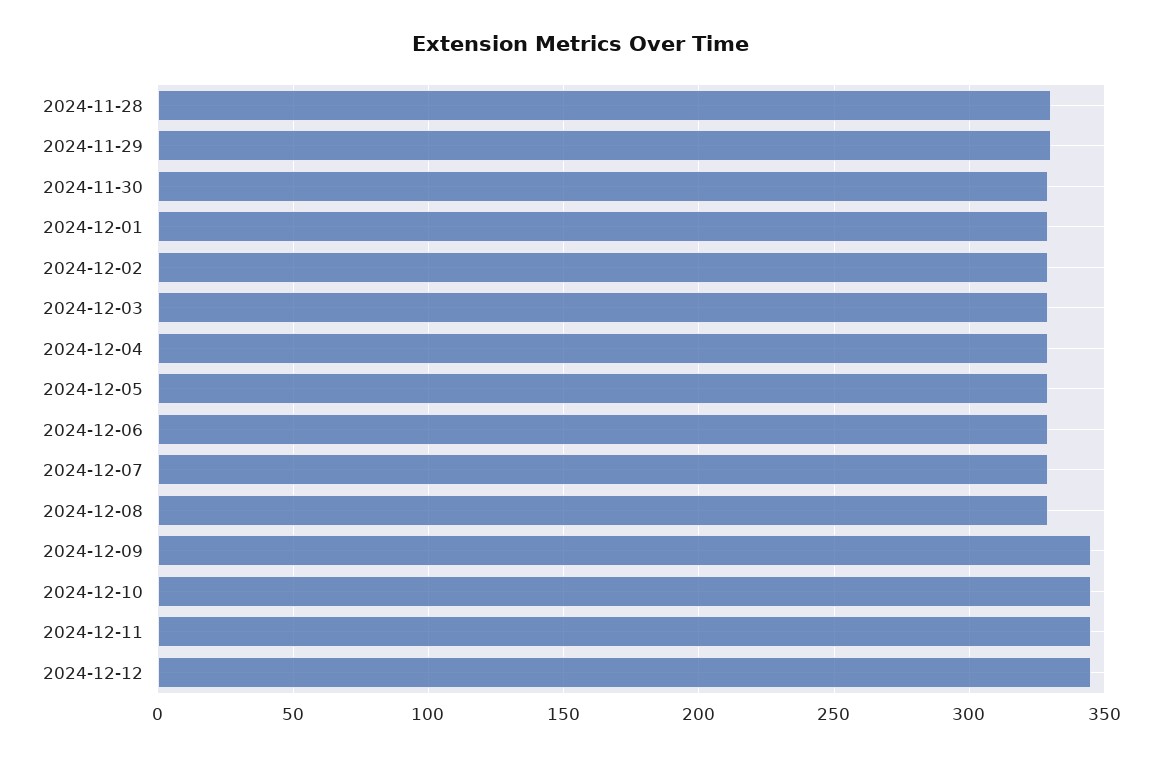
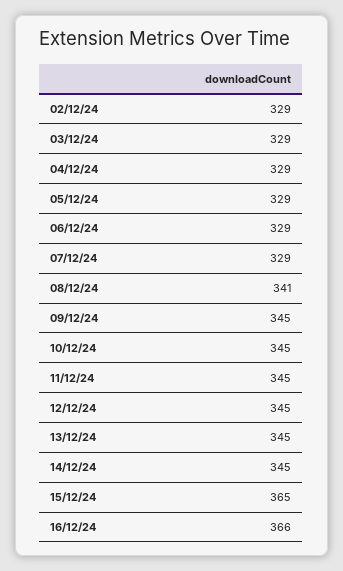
2024-11-28: 330 -> none
2024-11-29: 330 -> none
2024-11-30: 330 -> none
2024-12-01: 330 -> none
2024-12-08: 330 -> 341
13/12/24: none -> 345
14/12/24: none -> 345
15/12/24: none -> 365
16/12/24: none -> 366

